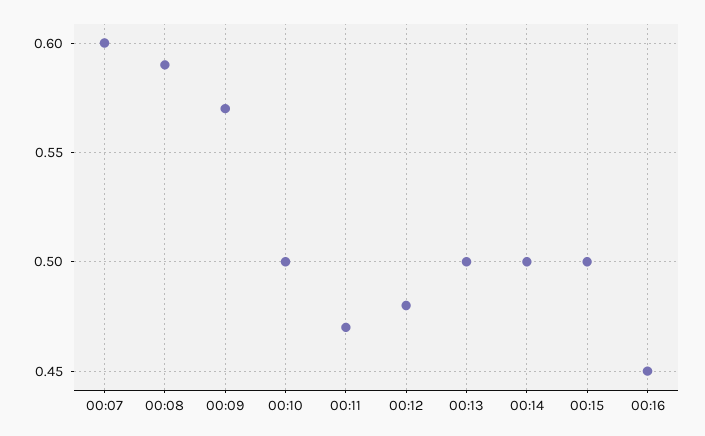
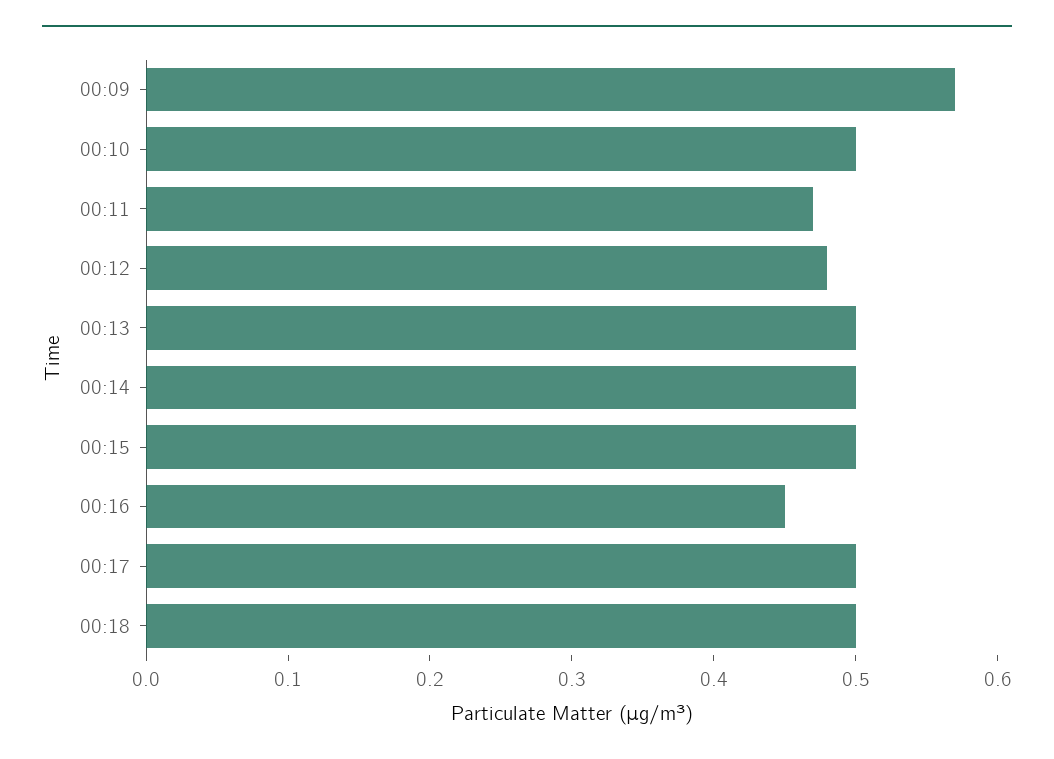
00:07: 0.6 -> none
00:08: 0.59 -> none
00:17: none -> 0.5
00:18: none -> 0.5

